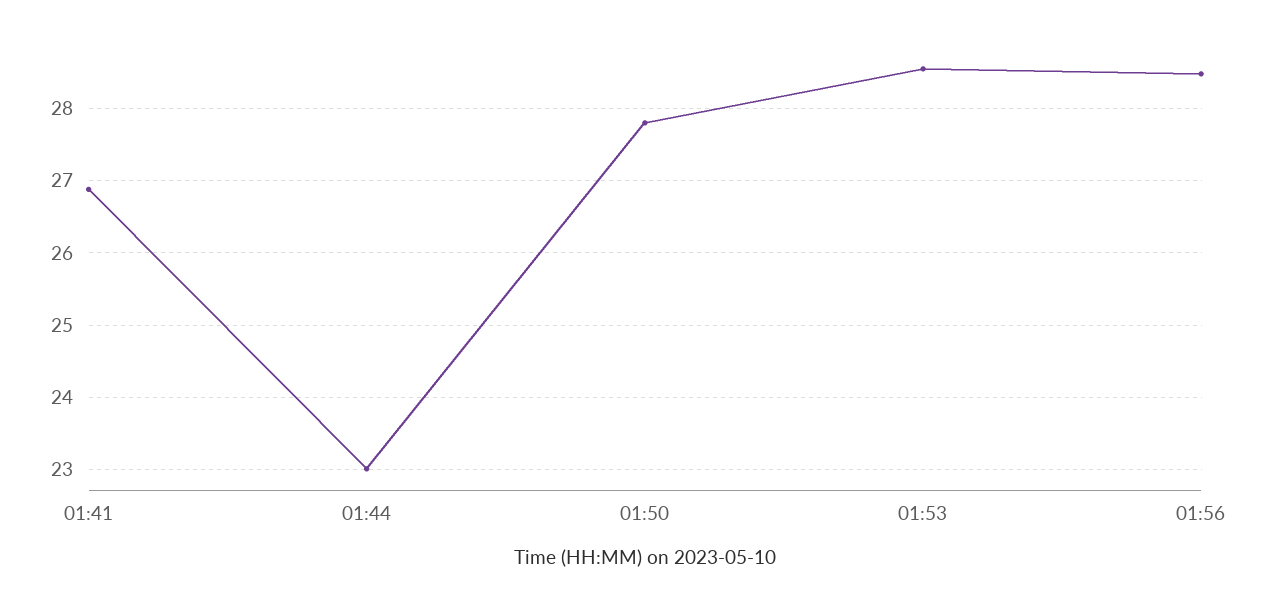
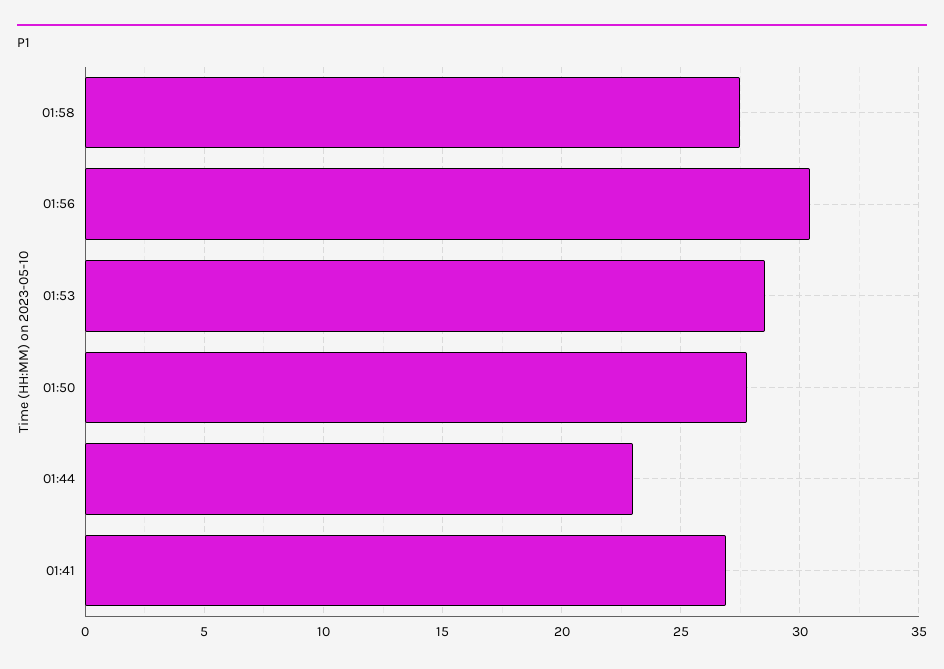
01:56: 28.5 -> 30.5
01:58: none -> 27.5

